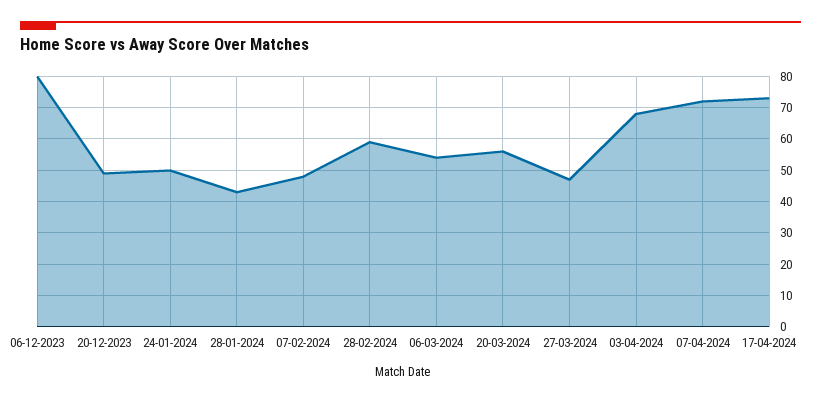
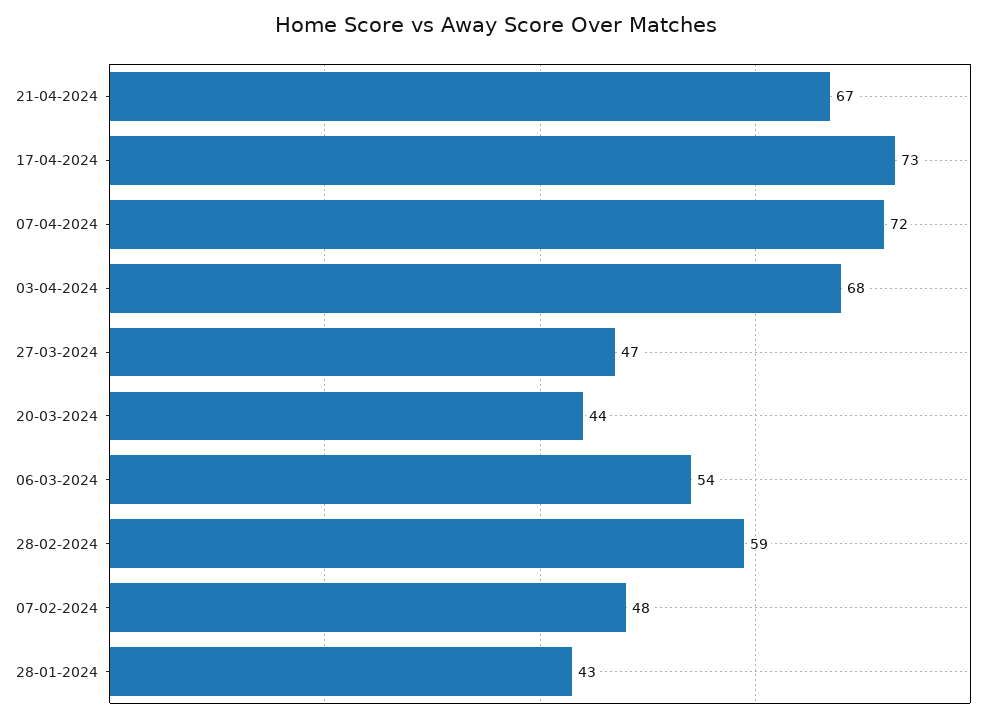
06-12-2023: 80 -> none
20-12-2023: 50 -> none
24-01-2024: 50 -> none
20-03-2024: 55 -> 44
21-04-2024: none -> 67

